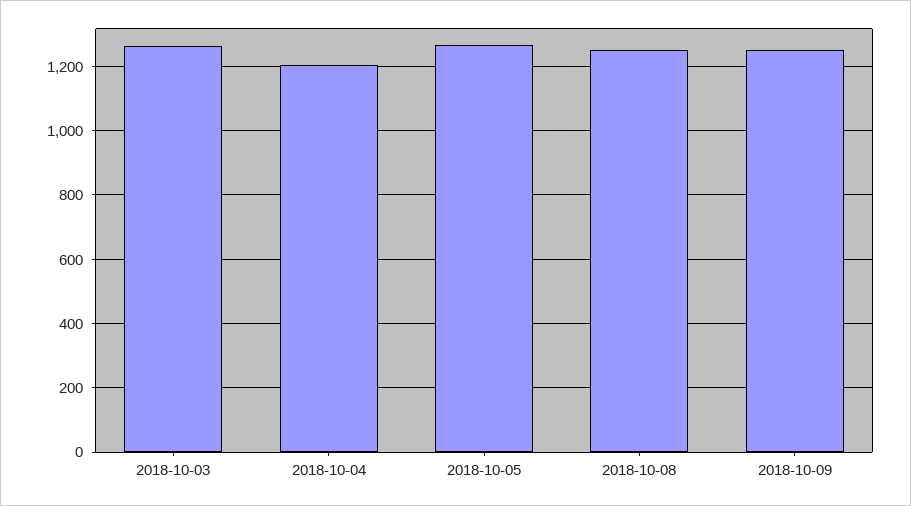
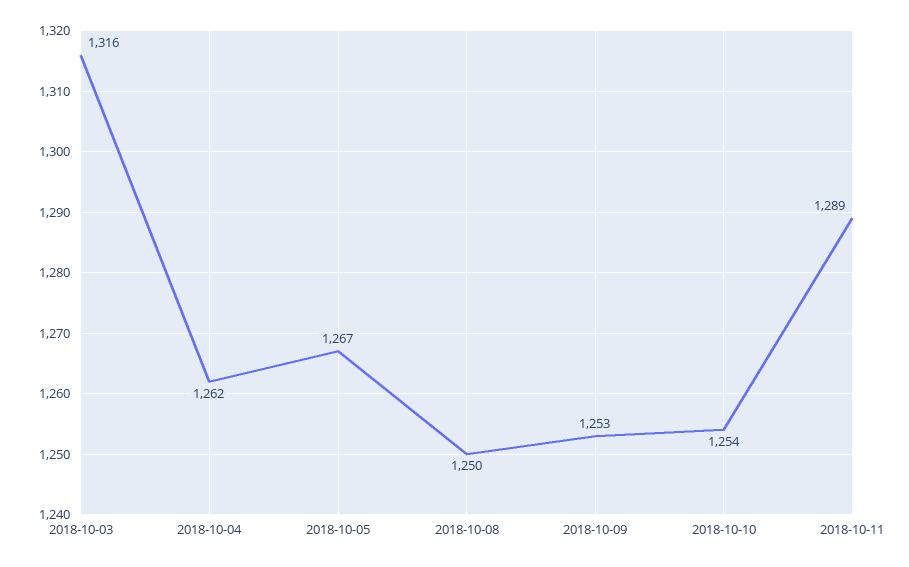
2018-10-03: 1260 -> 1316
2018-10-04: 1200 -> 1262
2018-10-10: none -> 1254
2018-10-11: none -> 1289

